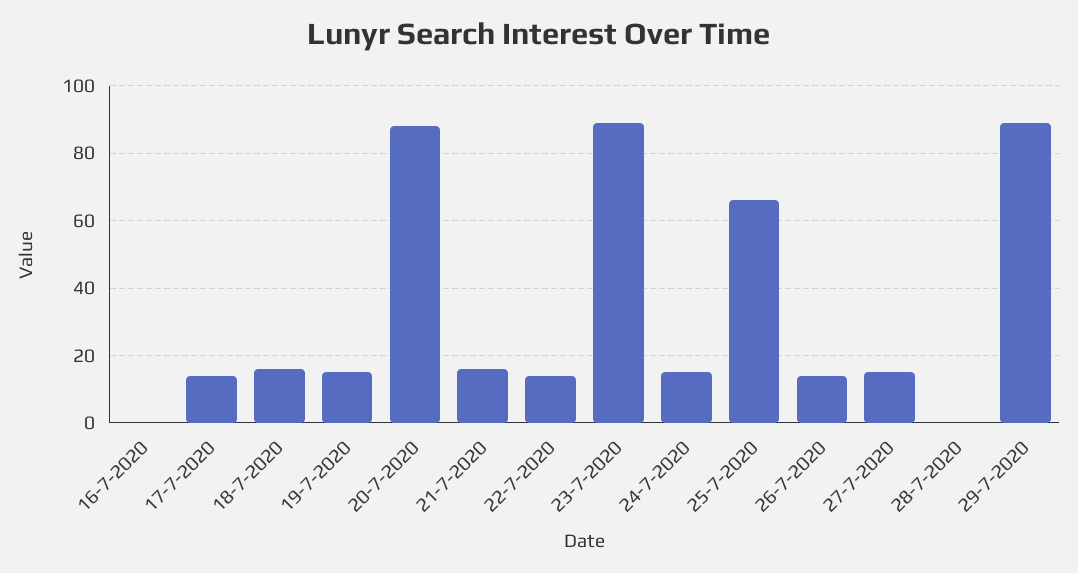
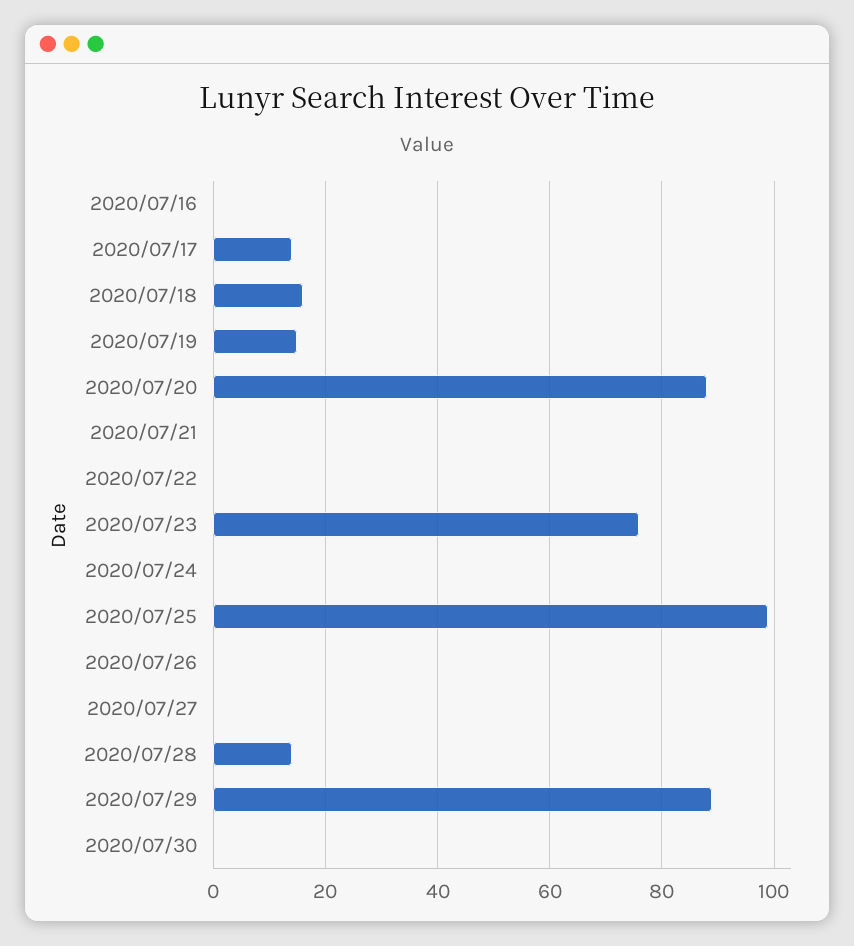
21-7-2020: 15 -> 0
22-7-2020: 15 -> 0
23-7-2020: 90 -> 75
24-7-2020: 15 -> 0
25-7-2020: 65 -> 100
26-7-2020: 15 -> 0
27-7-2020: 15 -> 0
28-7-2020: 0 -> 15
2020/07/30: none -> 0

